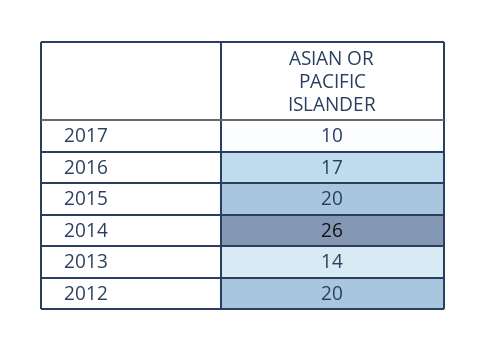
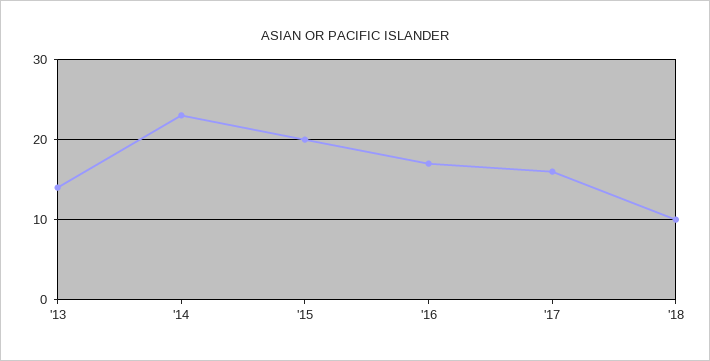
2017: 10 -> 16
2014: 26 -> 23
2012: 20 -> none
'18: none -> 10

